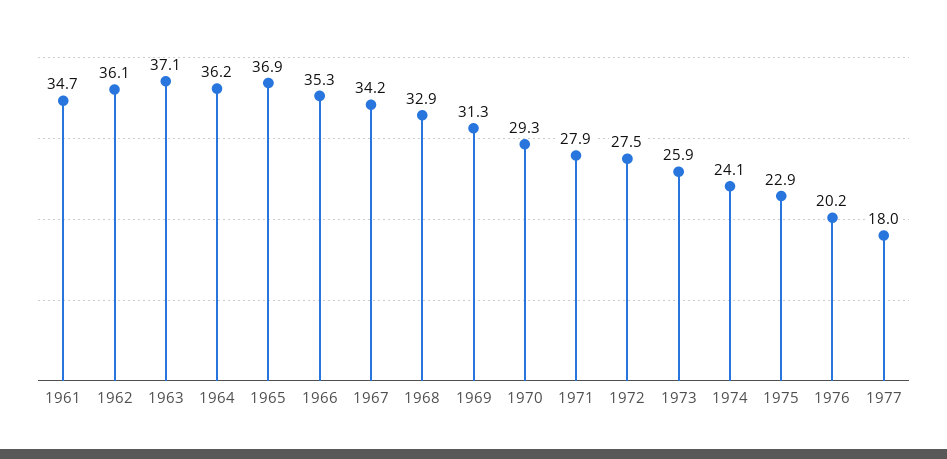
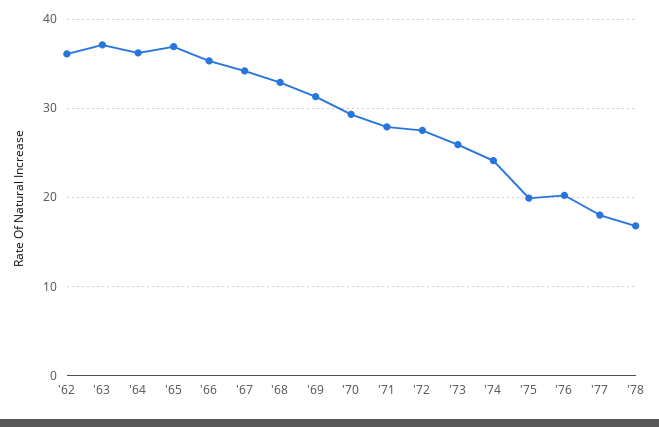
1961: 34.7 -> none
1975: 22.9 -> 20
'78: none -> 17

